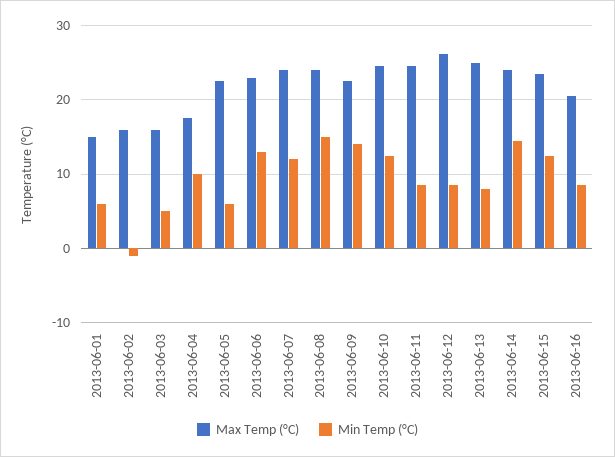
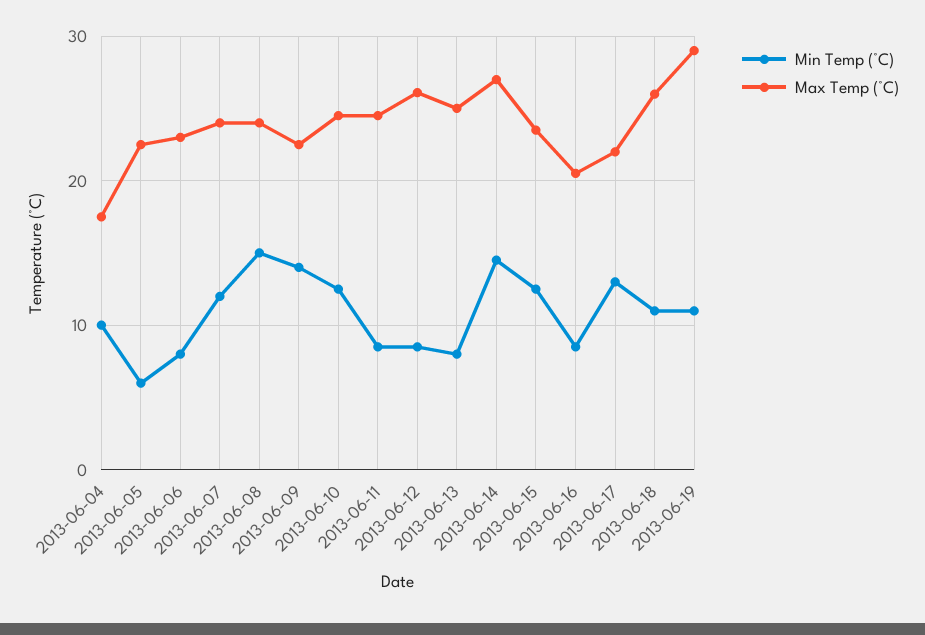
Max Temp (°C), 2013-06-01: 15 -> none
Min Temp (°C), 2013-06-01: 6 -> none
Max Temp (°C), 2013-06-02: 16 -> none
Min Temp (°C), 2013-06-02: -1 -> none
Max Temp (°C), 2013-06-03: 16 -> none
Min Temp (°C), 2013-06-03: 5 -> none
Min Temp (°C), 2013-06-06: 13 -> 8
Max Temp (°C), 2013-06-14: 24 -> 27
Min Temp (°C), 2013-06-17: none -> 13
Max Temp (°C), 2013-06-17: none -> 22
Min Temp (°C), 2013-06-18: none -> 11
Max Temp (°C), 2013-06-18: none -> 26
Min Temp (°C), 2013-06-19: none -> 11
Max Temp (°C), 2013-06-19: none -> 29

